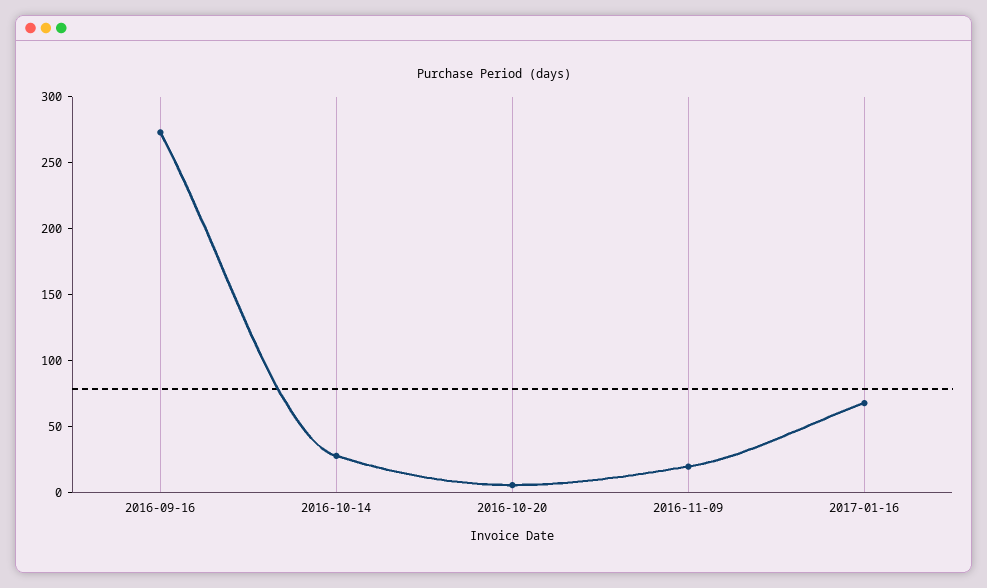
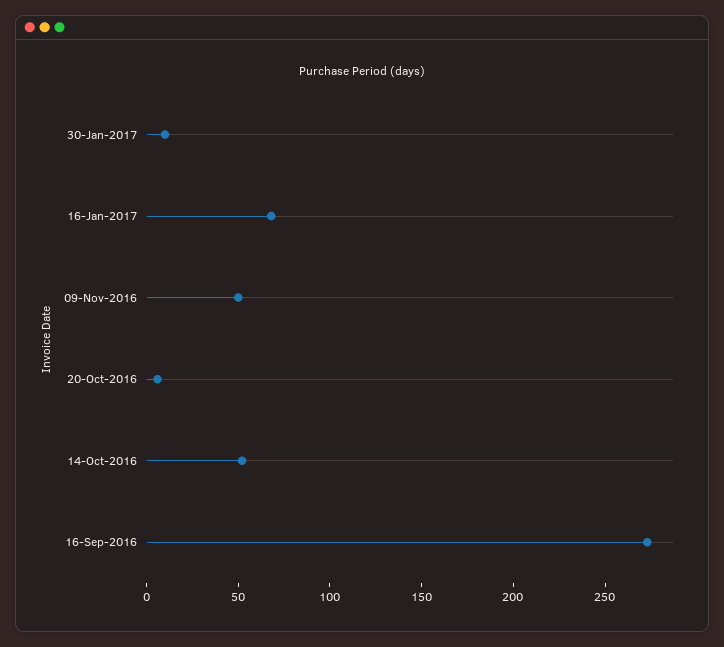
2016-10-14: 30 -> 50
2016-11-09: 20 -> 50
30-Jan-2017: none -> 10

